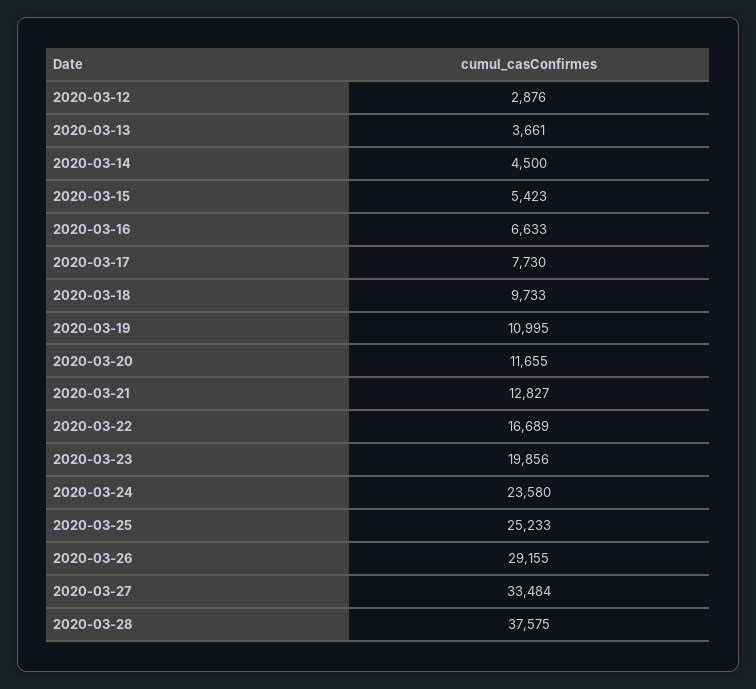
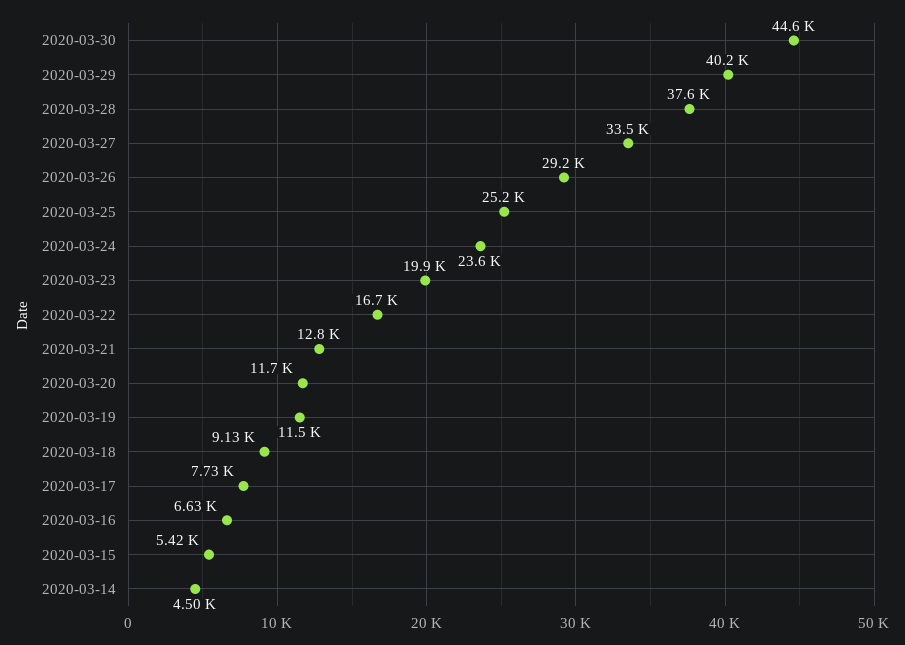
2020-03-12: 2876 -> none
2020-03-13: 3661 -> none
2020-03-18: 9733 -> 9130
2020-03-19: 10995 -> 11500
2020-03-30: none -> 44600
2020-03-29: none -> 40200

